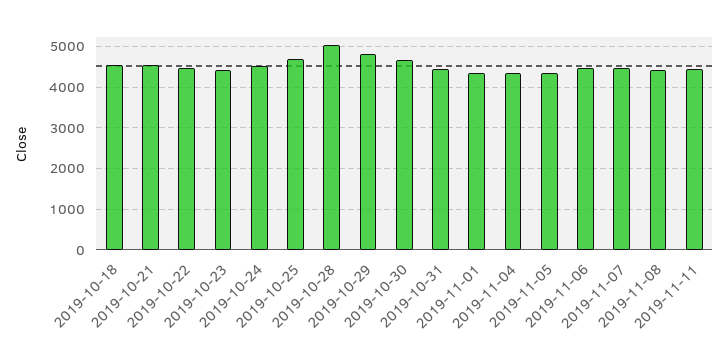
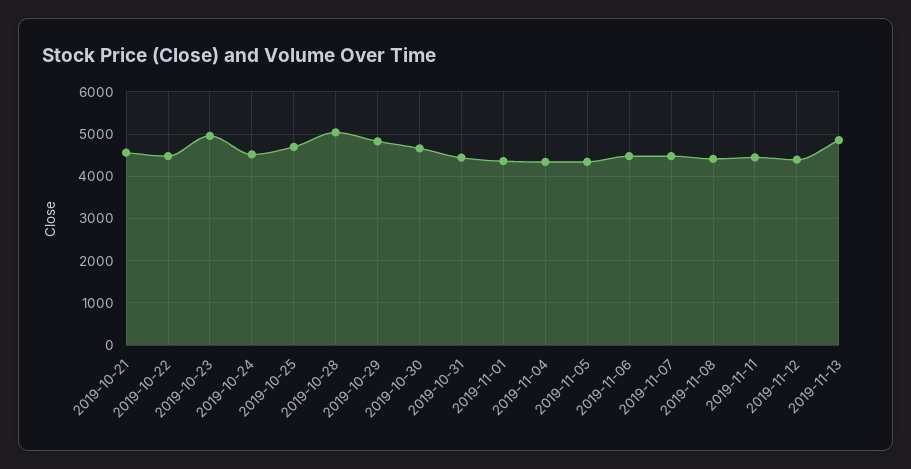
2019-10-18: 4600 -> none
2019-10-23: 4400 -> 5000
2019-11-12: none -> 4400
2019-11-13: none -> 4800

